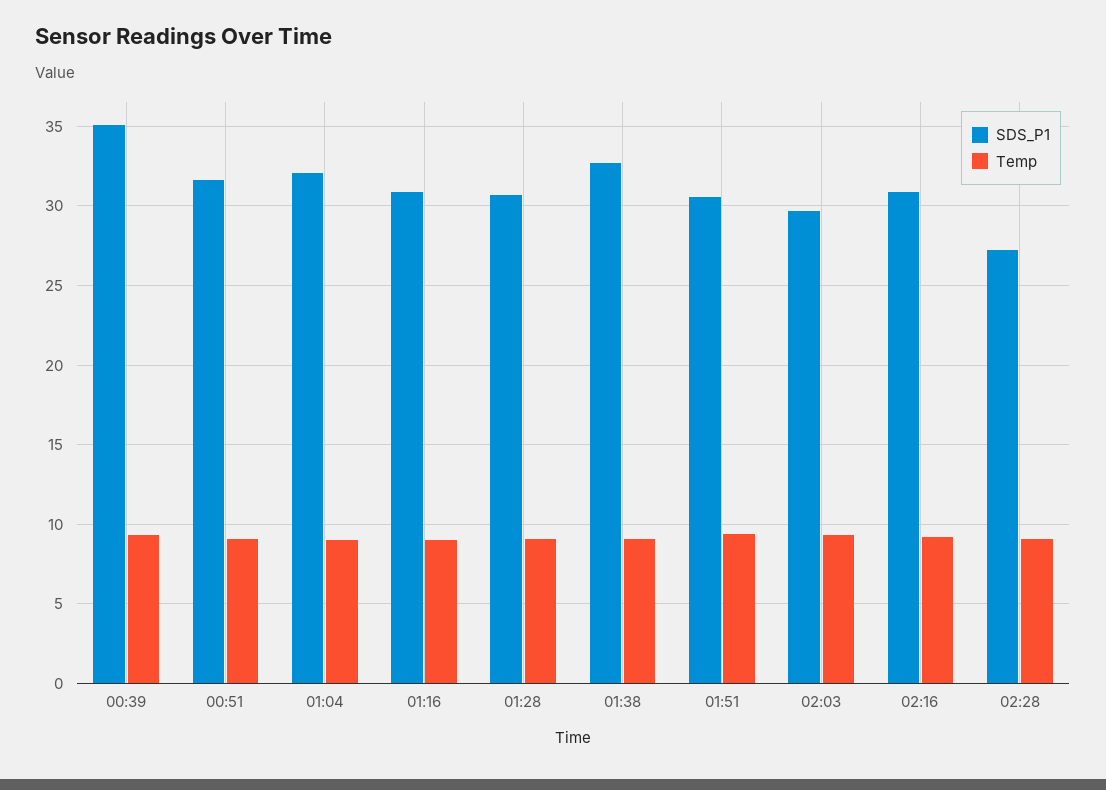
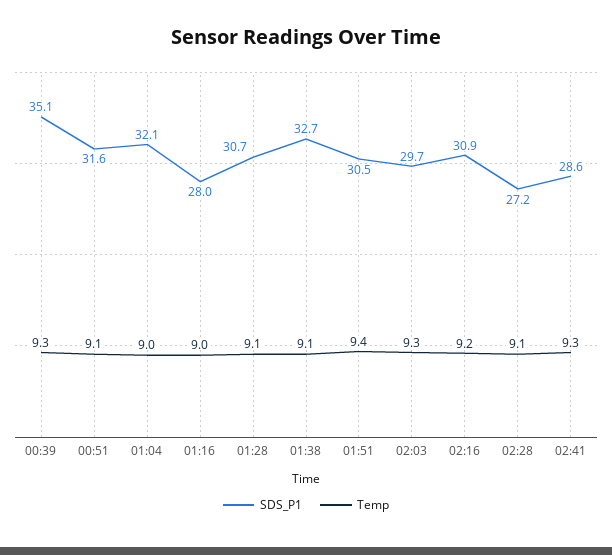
SDS_P1, 01:16: 31 -> 28
SDS_P1, 02:41: none -> 28.6
Temp, 02:41: none -> 9.3

